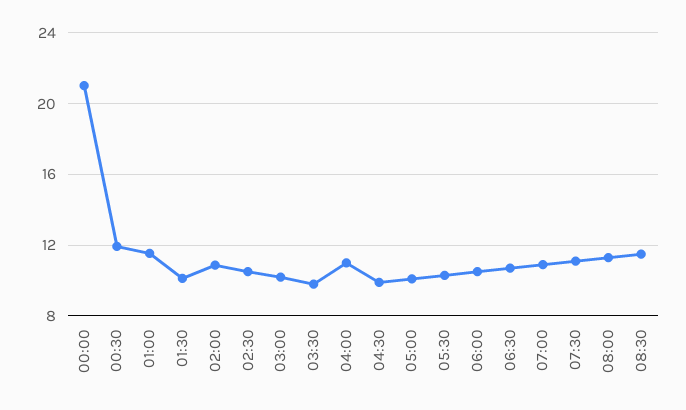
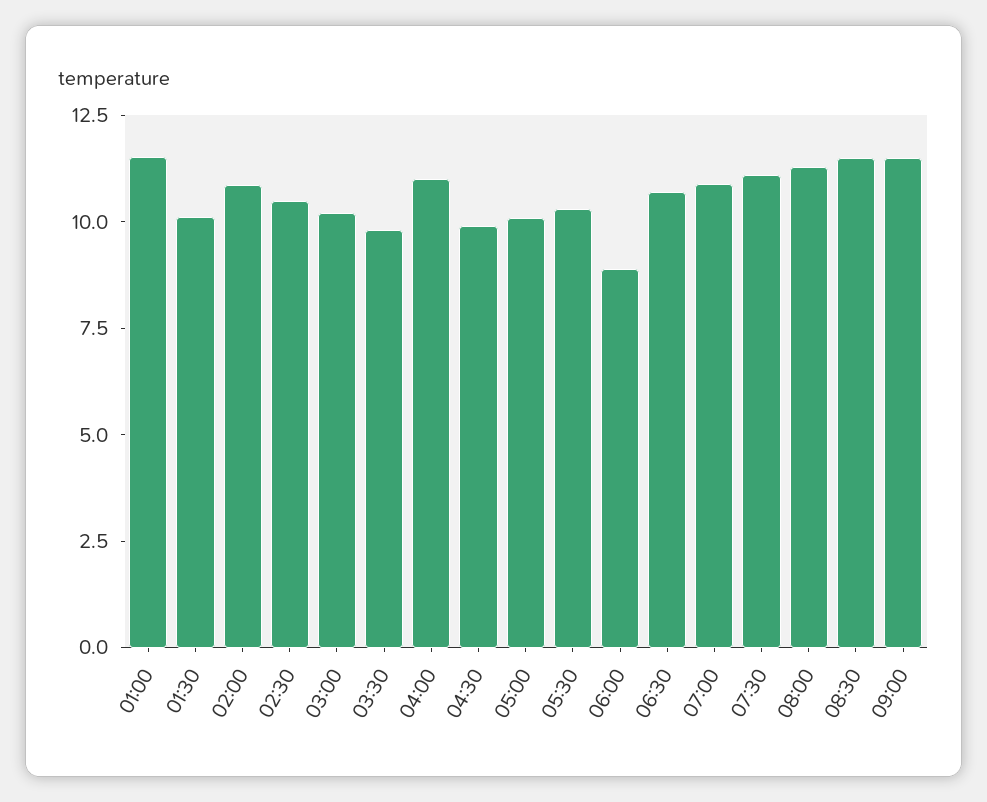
00:00: 21 -> none
00:30: 12 -> none
06:00: 10.5 -> 9
09:00: none -> 11.5

